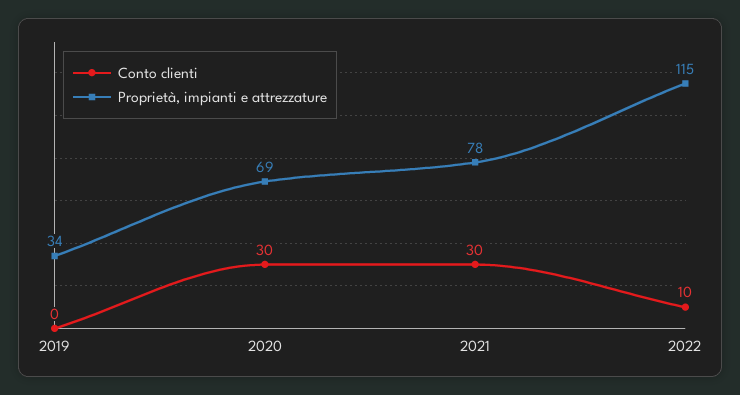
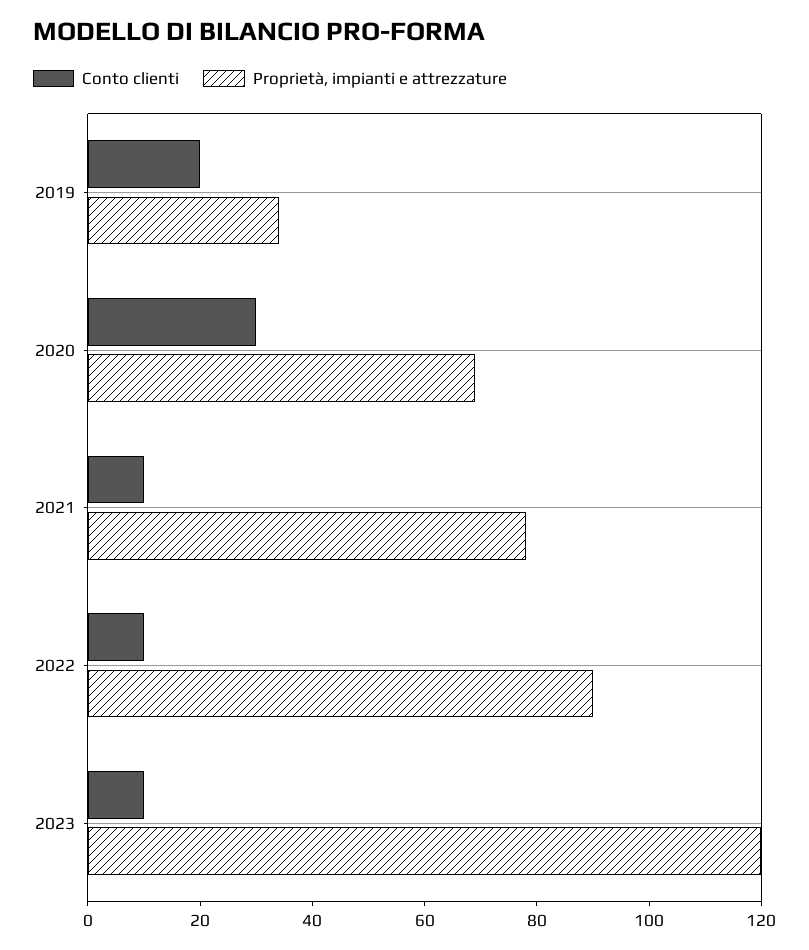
Conto clienti, 2019: 0 -> 20
Conto clienti, 2021: 30 -> 10
Proprietà, impianti e attrezzature, 2022: 115 -> 90
Conto clienti, 2023: none -> 10
Proprietà, impianti e attrezzature, 2023: none -> 120

